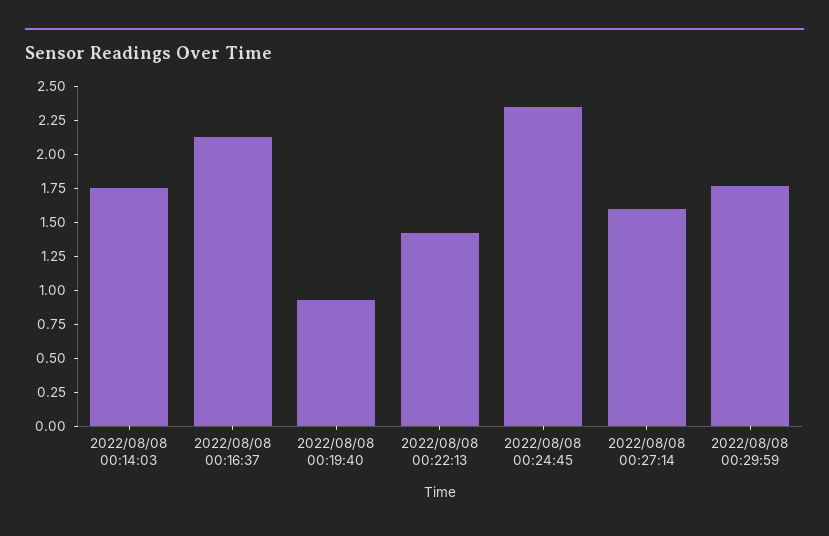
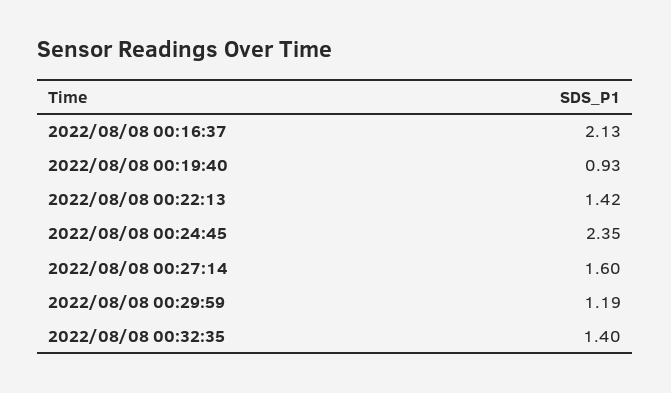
2022/08/08 00:14:03: 1.75 -> none
2022/08/08 00:29:59: 1.75 -> 1.19
2022/08/08 00:32:35: none -> 1.4

